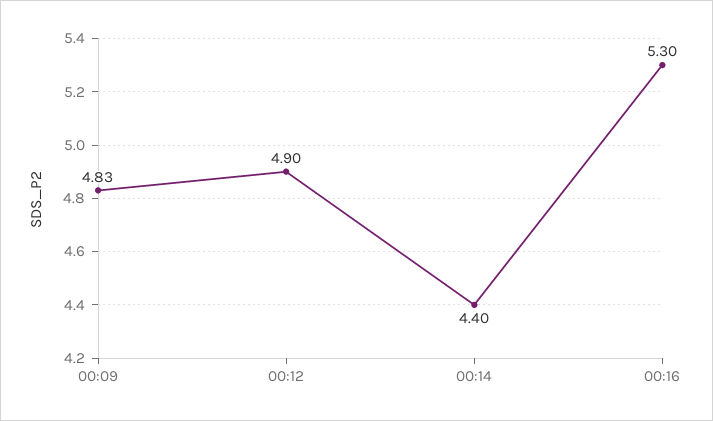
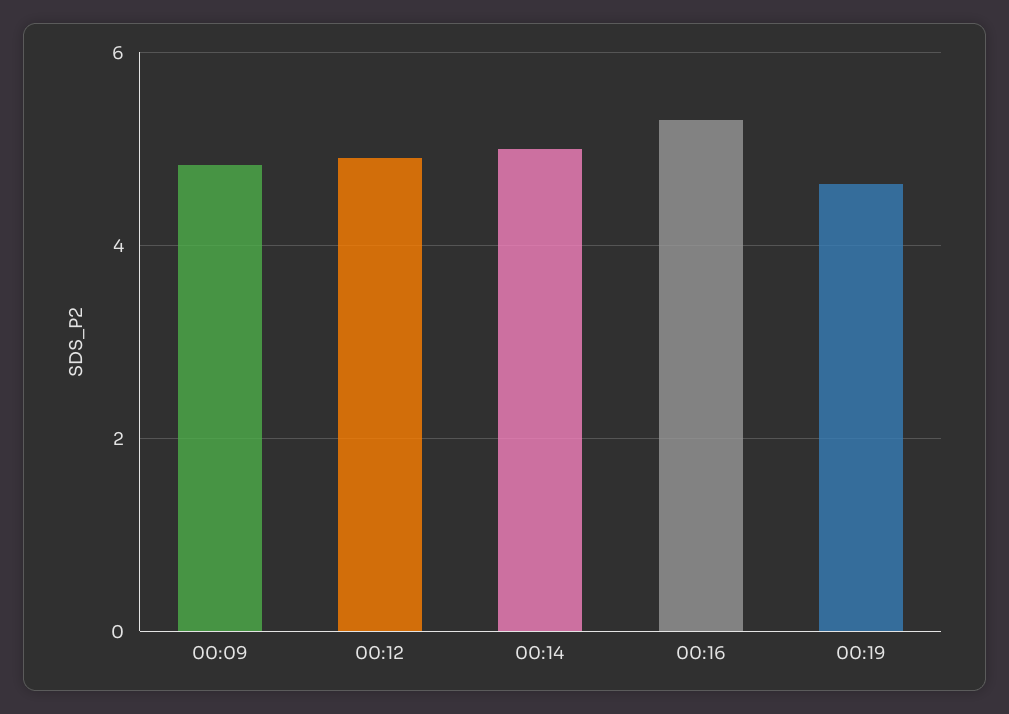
00:14: 4.4 -> 5
00:19: none -> 4.6

